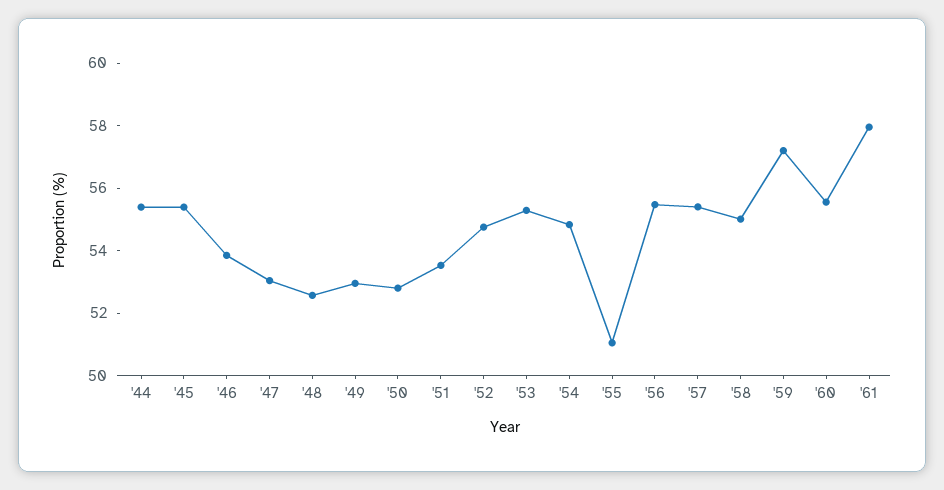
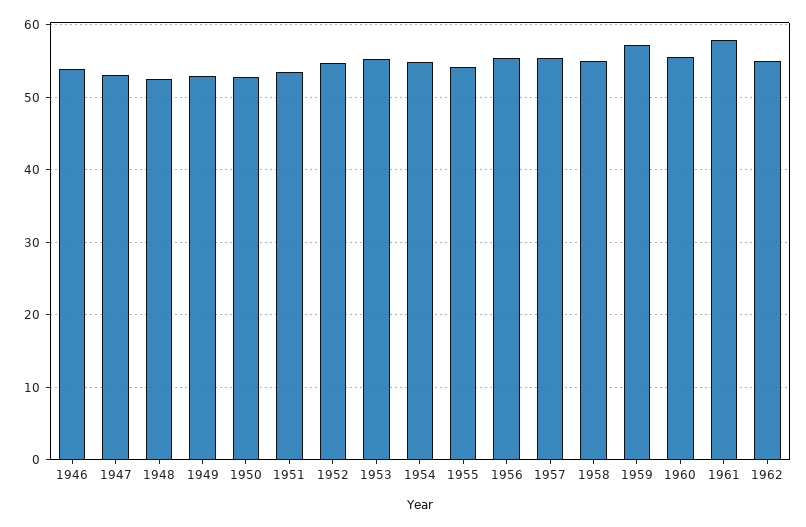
'44: 55.5 -> none
'45: 55.5 -> none
'55: 51 -> 54
1962: none -> 55

